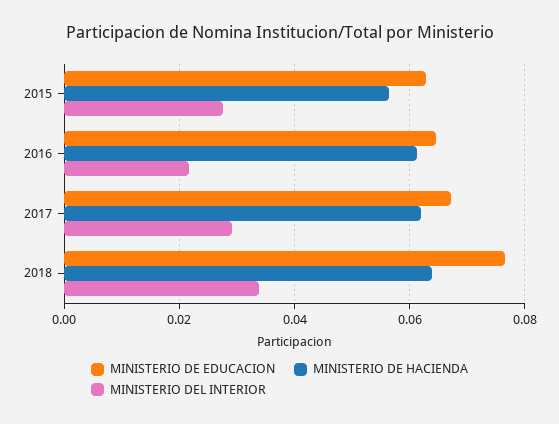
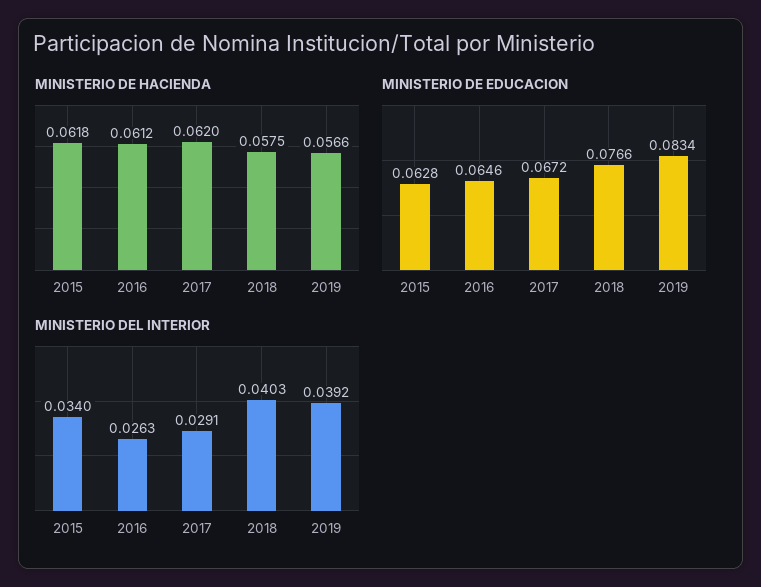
MINISTERIO DE HACIENDA, 2015: 0.056 -> 0.0618
MINISTERIO DEL INTERIOR, 2015: 0.028 -> 0.034
MINISTERIO DEL INTERIOR, 2016: 0.022 -> 0.0263
MINISTERIO DE HACIENDA, 2018: 0.064 -> 0.0575
MINISTERIO DEL INTERIOR, 2018: 0.034 -> 0.0403
MINISTERIO DE HACIENDA, 2019: none -> 0.0566
MINISTERIO DE EDUCACION, 2019: none -> 0.0834
MINISTERIO DEL INTERIOR, 2019: none -> 0.0392

